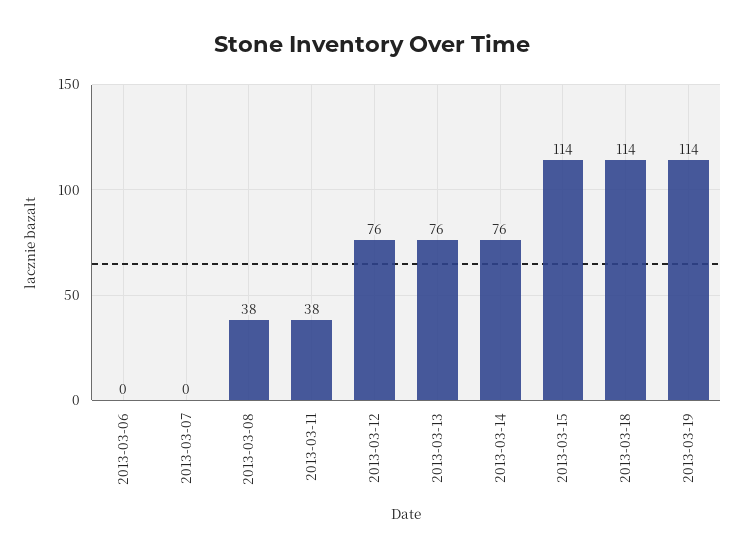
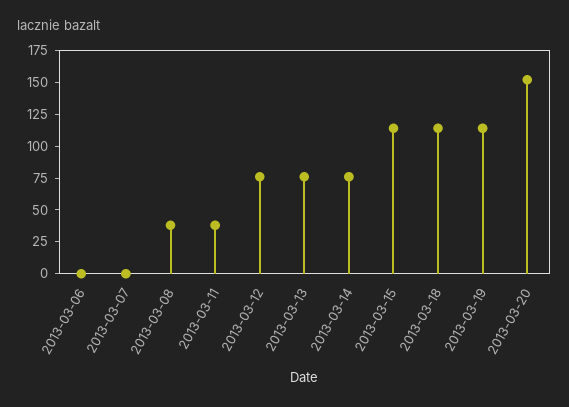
2013-03-20: none -> 150

